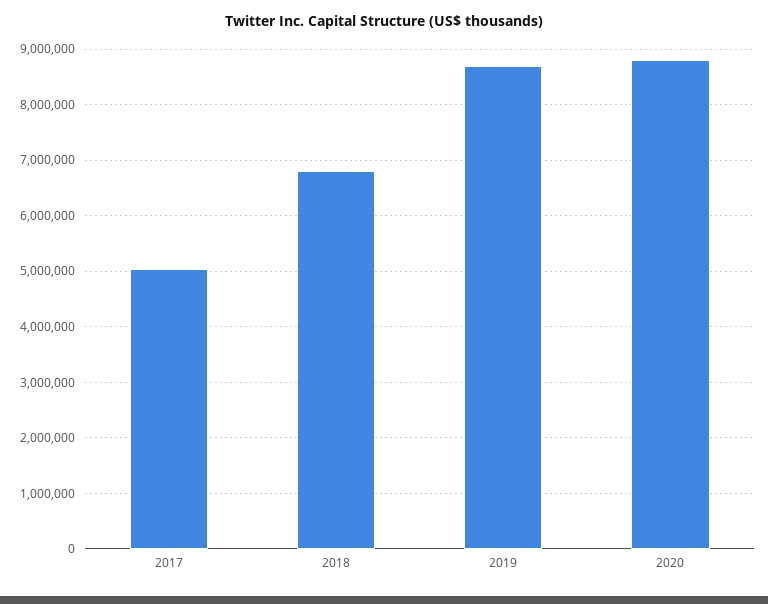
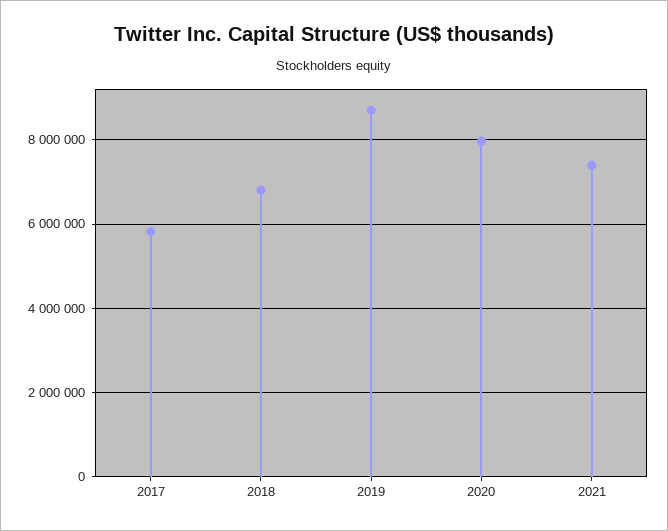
2017: 5000000 -> 5800000
2020: 8800000 -> 8000000
2021: none -> 7400000

